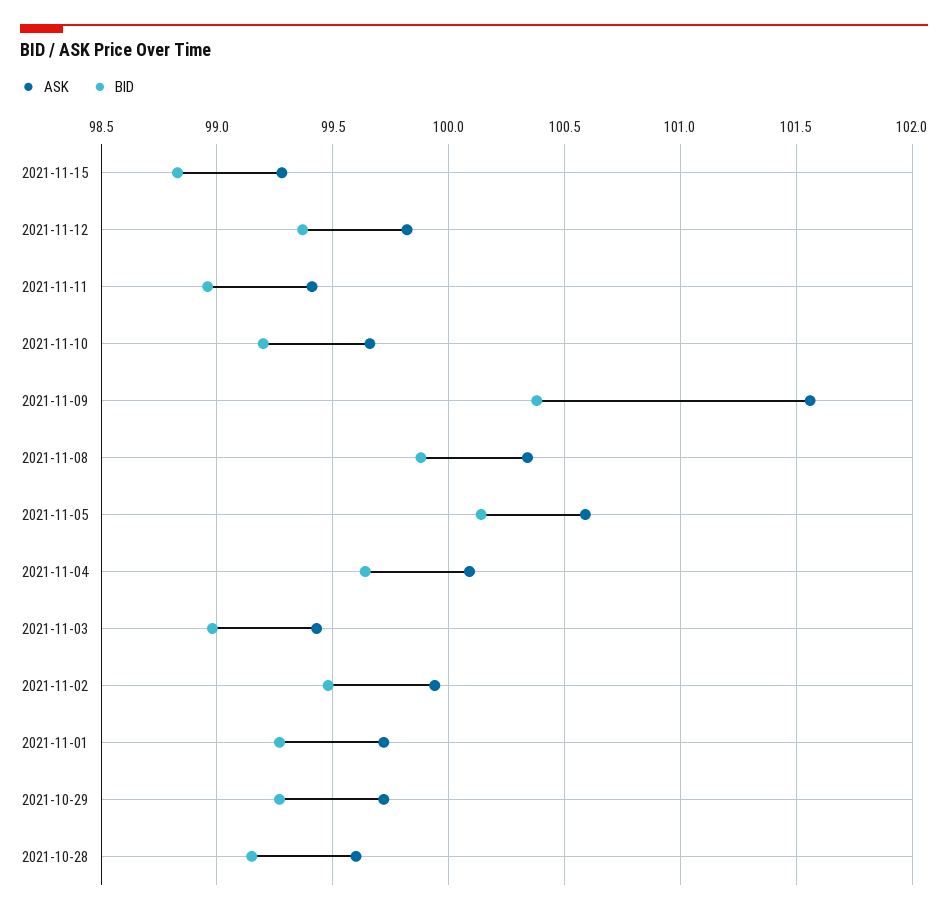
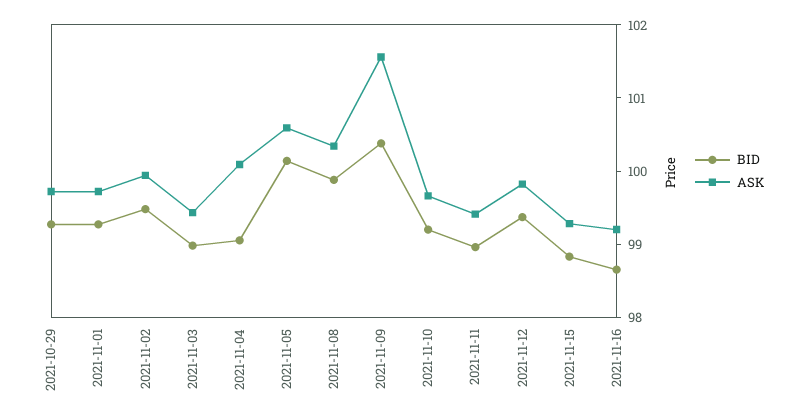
BID, 2021-11-04: 99.65 -> 99
ASK, 2021-10-28: 99.6 -> none
BID, 2021-10-28: 99.15 -> none
BID, 2021-11-16: none -> 98.6
ASK, 2021-11-16: none -> 99.2

